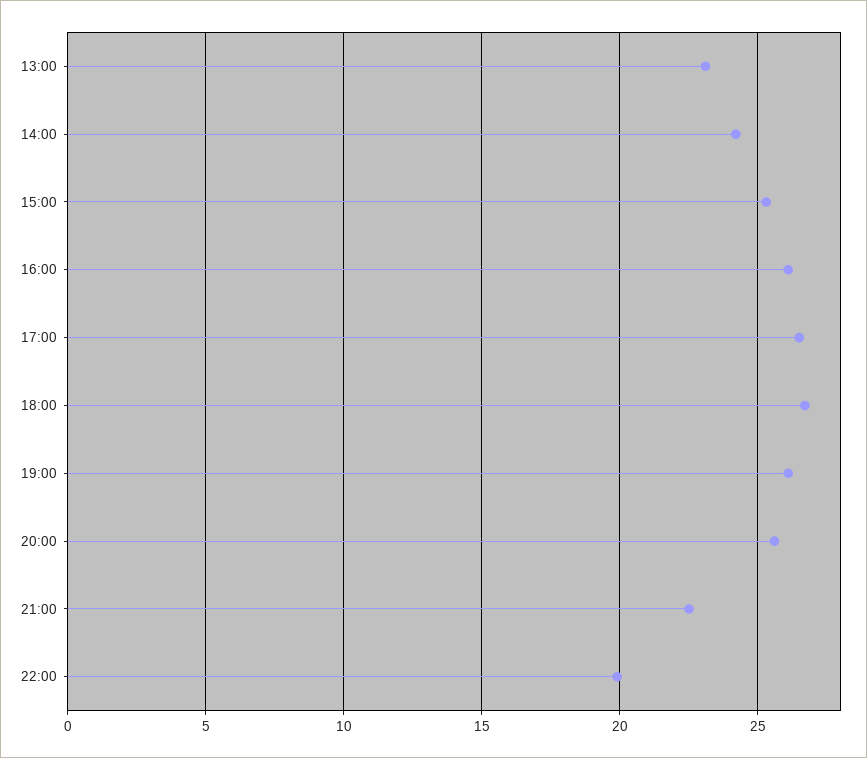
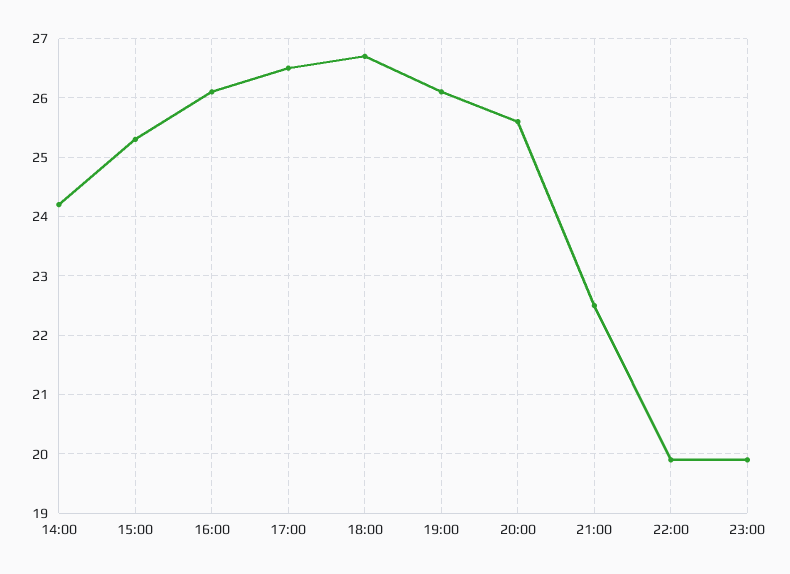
13:00: 23 -> none
23:00: none -> 20

